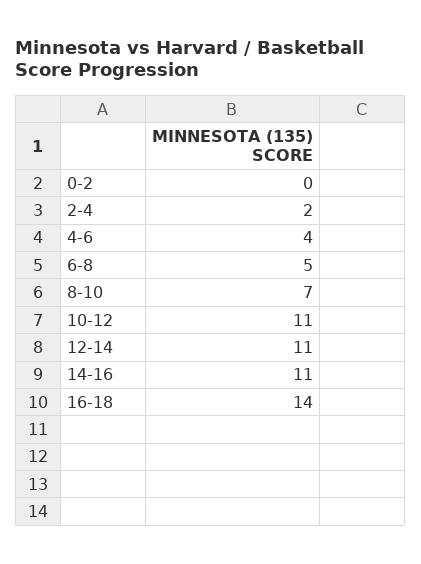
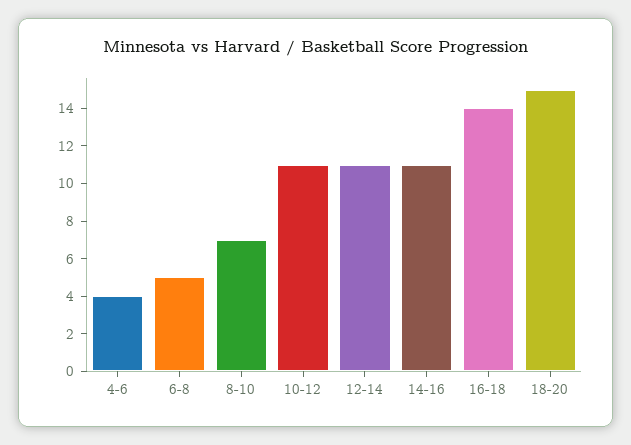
0-2: 0 -> none
2-4: 2 -> none
18-20: none -> 15

